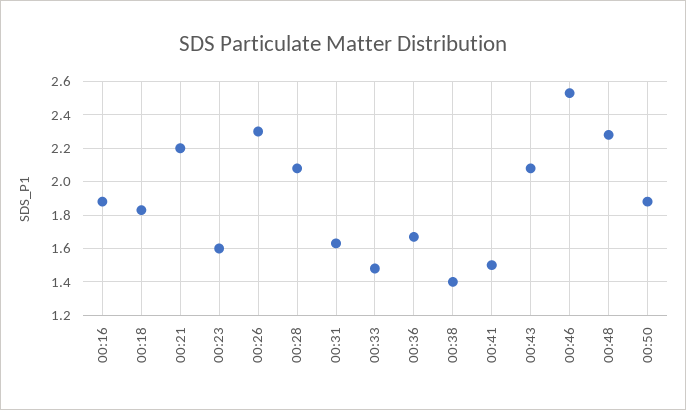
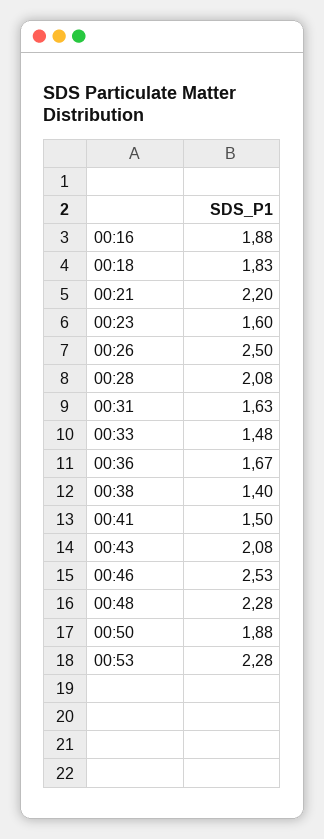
00:26: 2.3 -> 2.5
00:53: none -> 2.28

